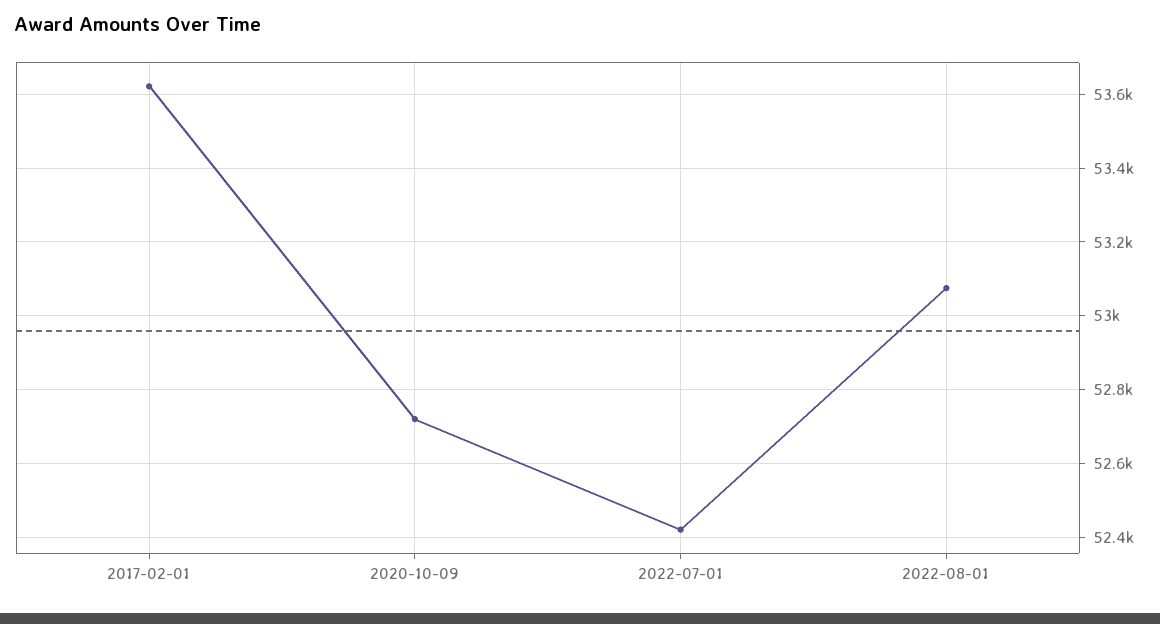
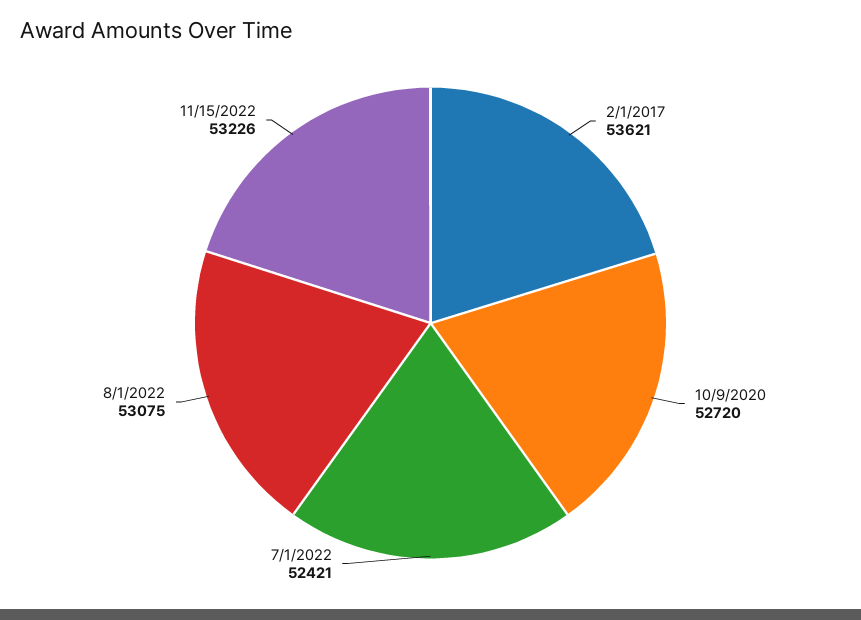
11/15/2022: none -> 53226

